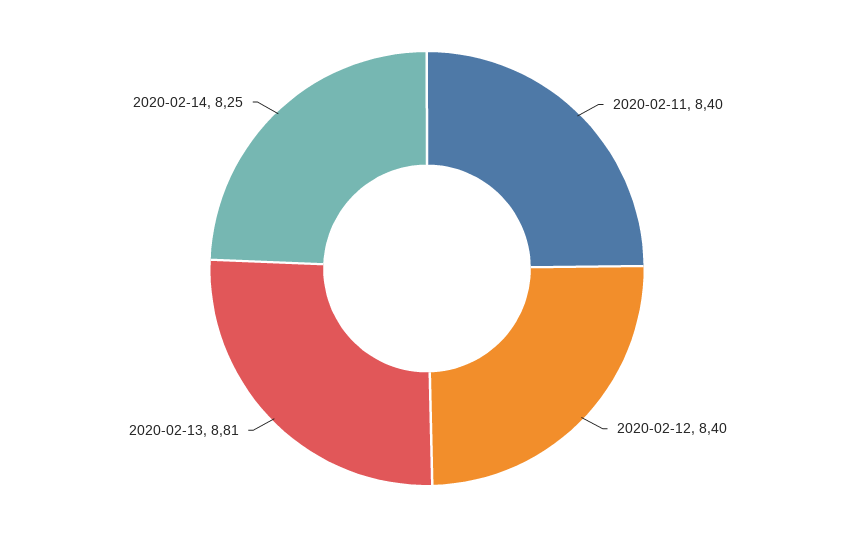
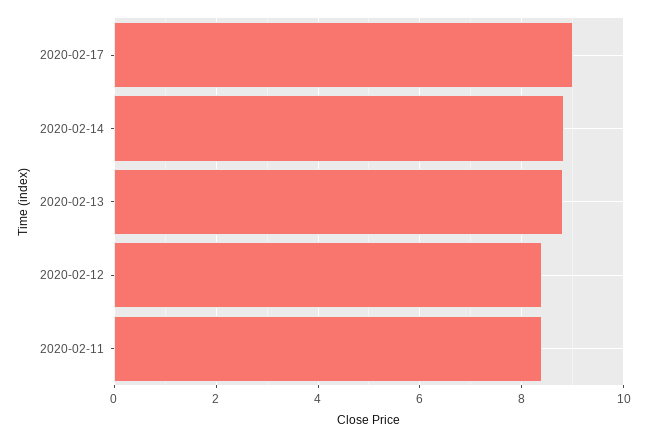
2020-02-14: 8.25 -> 8.8
2020-02-17: none -> 9

